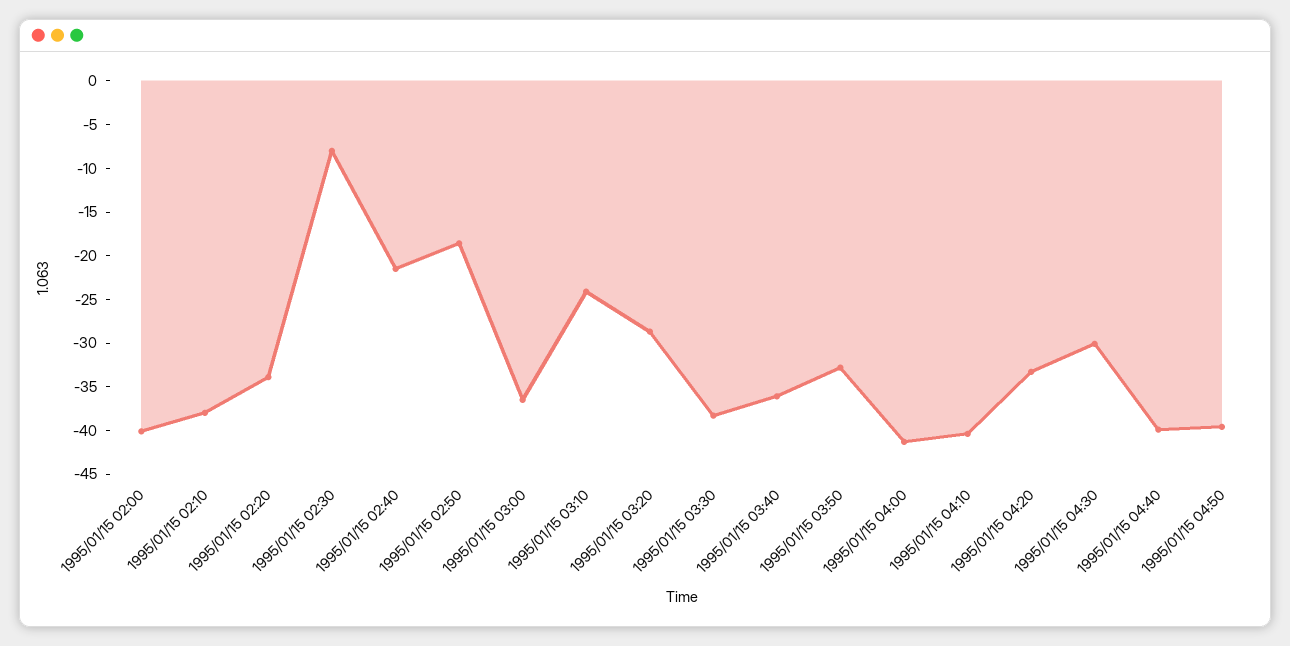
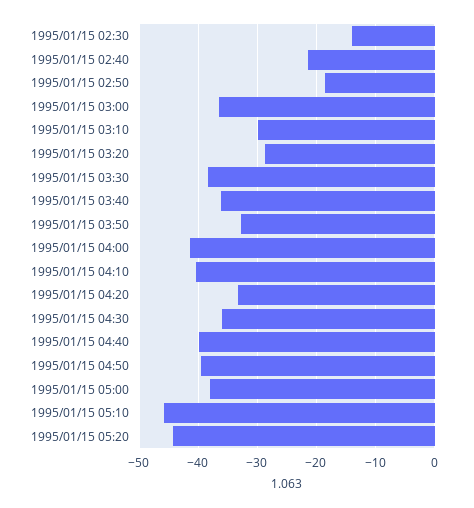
1995/01/15 02:00: -40 -> none
1995/01/15 02:10: -38 -> none
1995/01/15 02:20: -34 -> none
1995/01/15 02:30: -8 -> -14
1995/01/15 03:10: -24 -> -30
1995/01/15 04:30: -30 -> -36
1995/01/15 05:00: none -> -38
1995/01/15 05:10: none -> -46
1995/01/15 05:20: none -> -44

